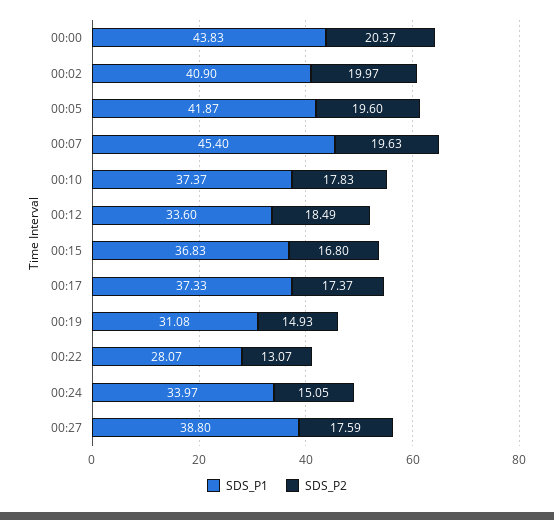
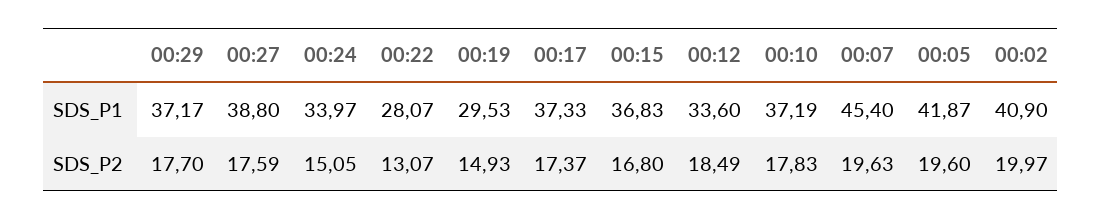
SDS_P1, 00:00: 43.83 -> none
SDS_P2, 00:00: 20.37 -> none
SDS_P1, 00:10: 37.37 -> 37.19
SDS_P1, 00:19: 31.08 -> 29.53
SDS_P1, 00:29: none -> 37.17
SDS_P2, 00:29: none -> 17.7

